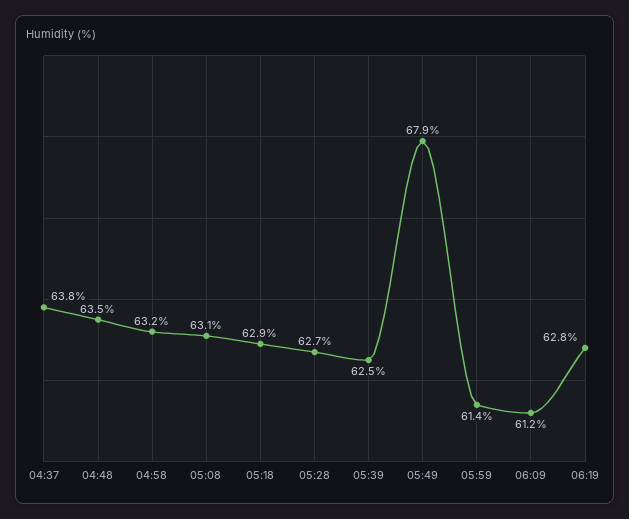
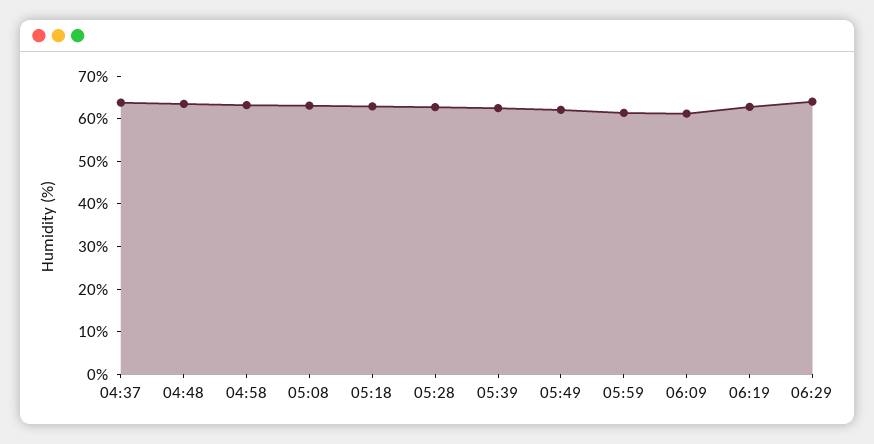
05:49: 67.9 -> 62
06:29: none -> 64

